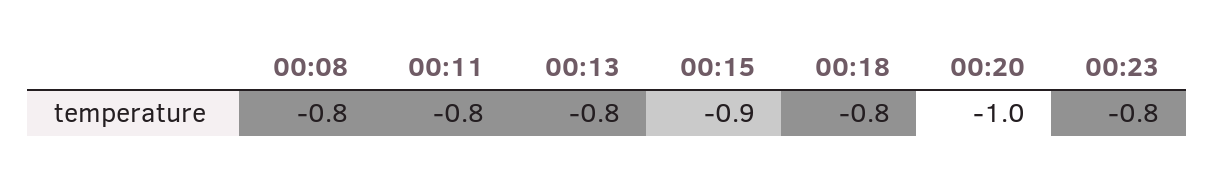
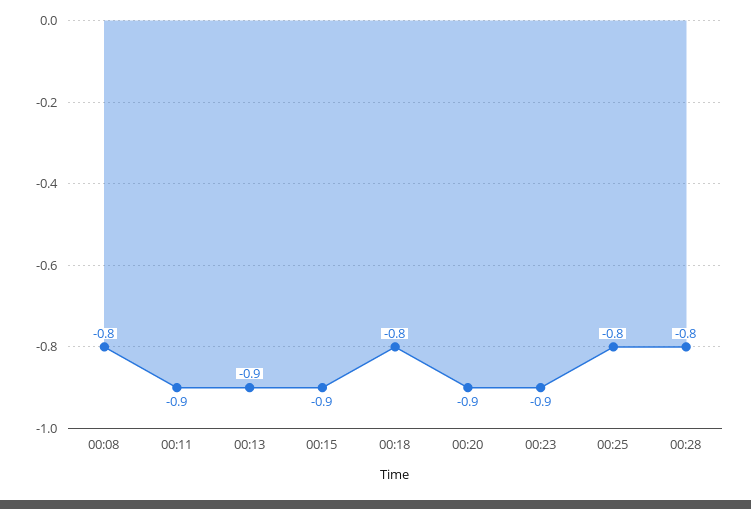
00:11: -0.8 -> -0.9
00:13: -0.8 -> -0.9
00:20: -1 -> -0.9
00:23: -0.8 -> -0.9
00:25: none -> -0.8
00:28: none -> -0.8

